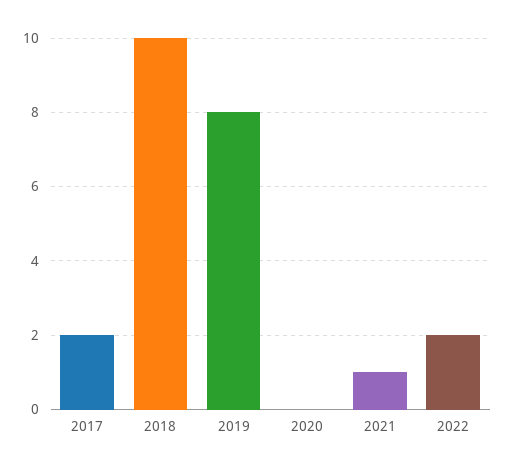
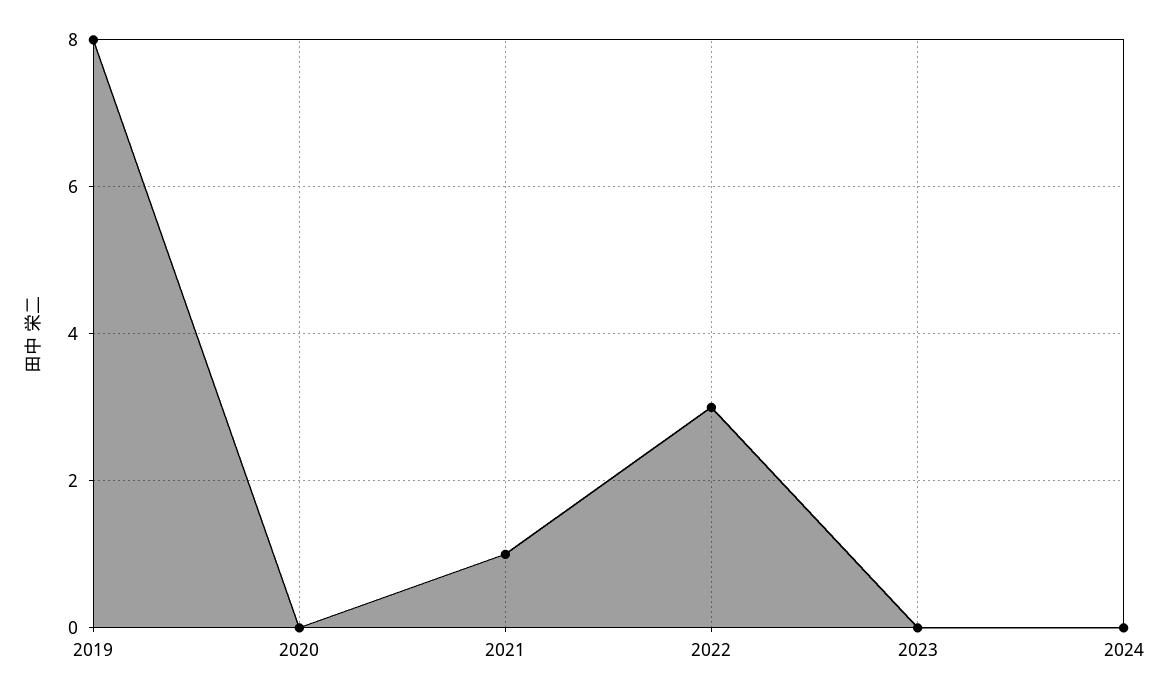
2017: 2 -> none
2018: 10 -> none
2022: 2 -> 3
2023: none -> 0
2024: none -> 0

